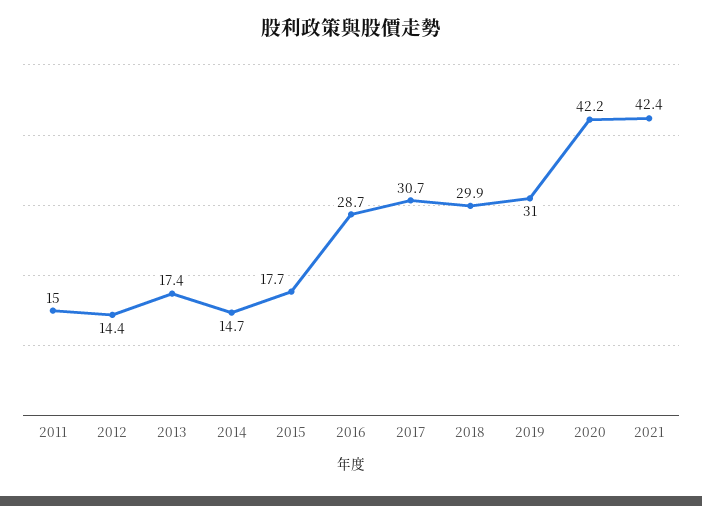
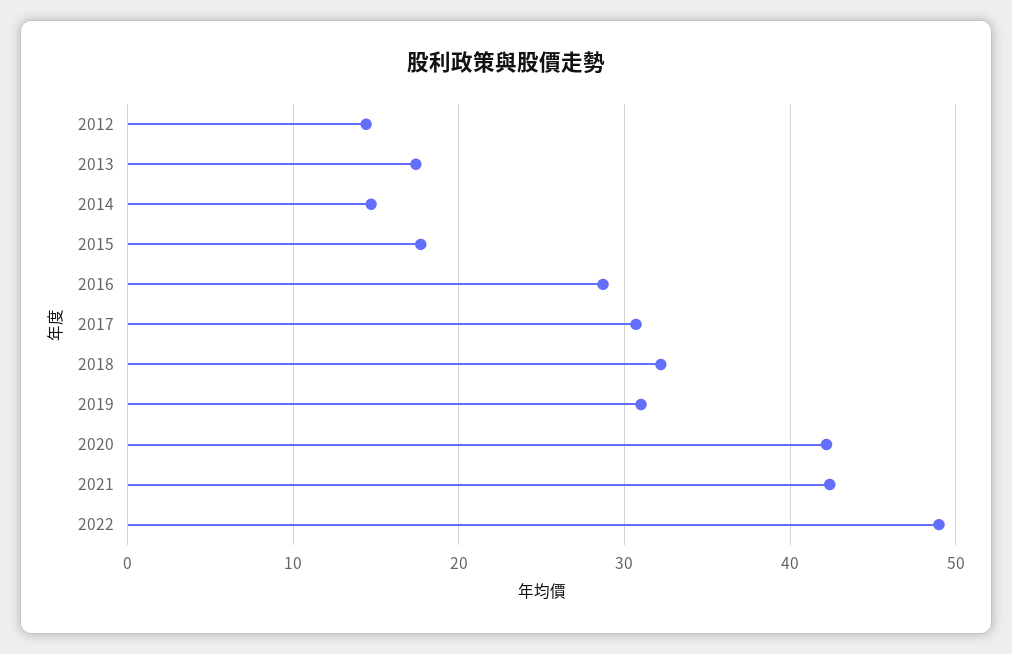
2011: 15 -> none
2018: 29.9 -> 32
2022: none -> 49

